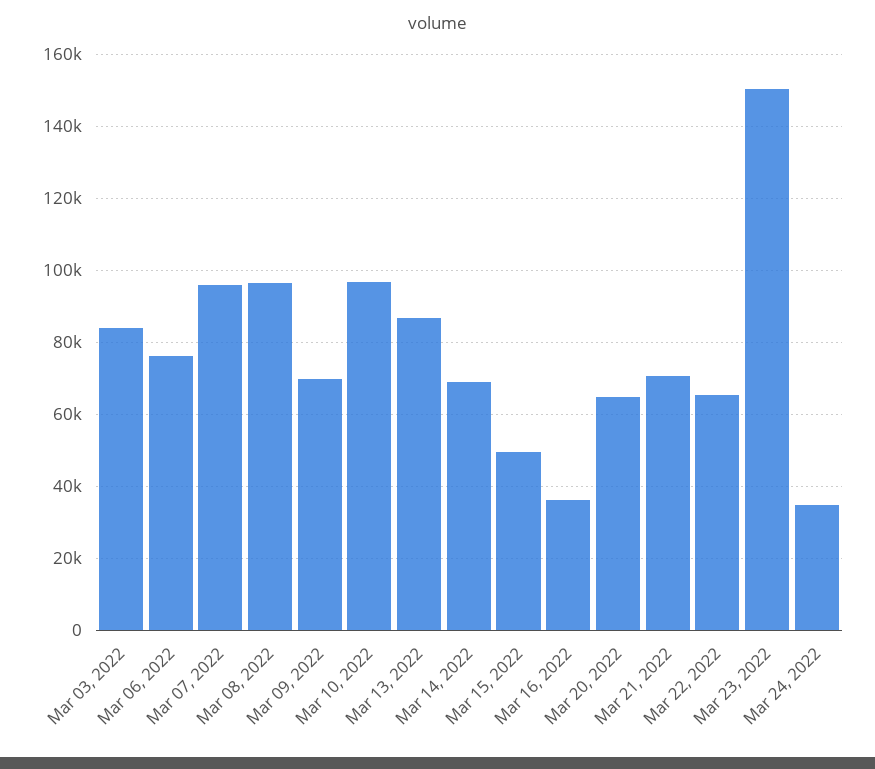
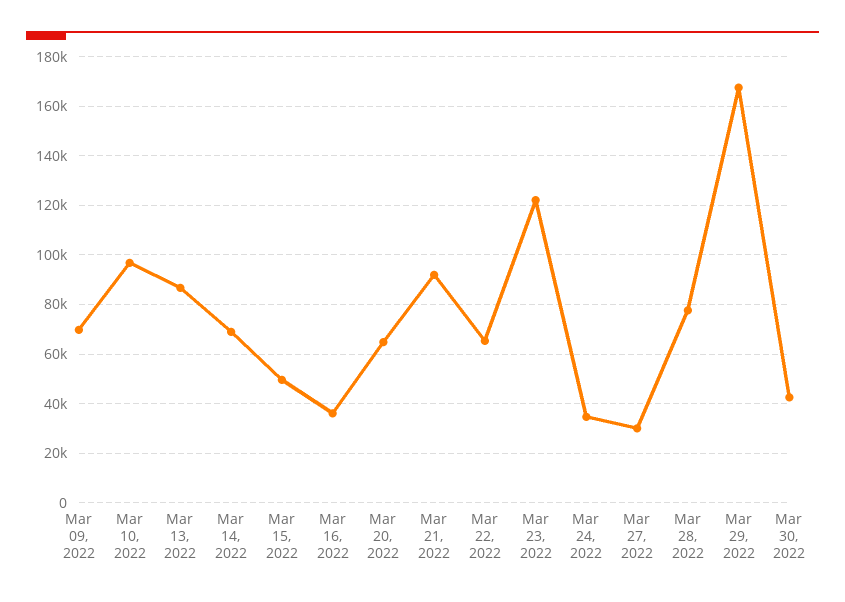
Mar 03, 2022: 84000 -> none
Mar 06, 2022: 76000 -> none
Mar 07, 2022: 96000 -> none
Mar 08, 2022: 96000 -> none
Mar 21, 2022: 70000 -> 92500
Mar 23, 2022: 150000 -> 122500
Mar 27, 2022: none -> 30000
Mar 28, 2022: none -> 77500
Mar 29, 2022: none -> 167500
Mar 30, 2022: none -> 42500

